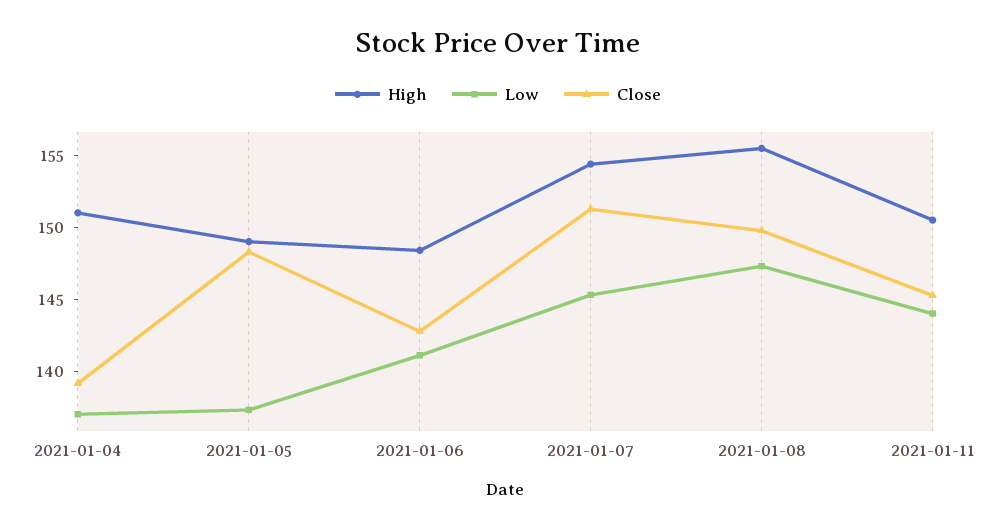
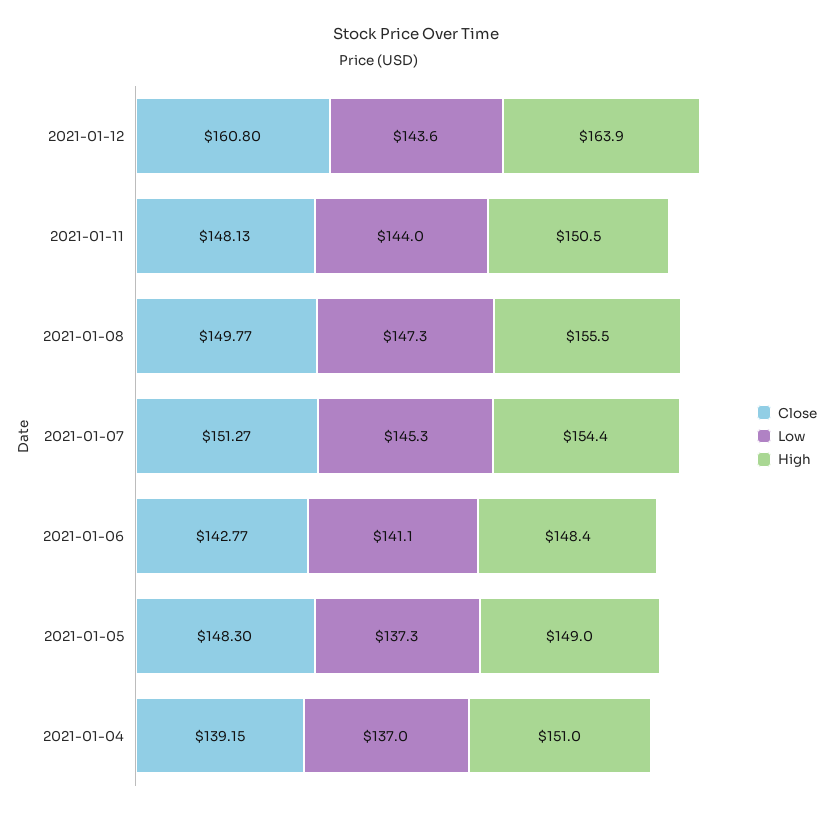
Close, 2021-01-11: 145 -> 148.13
Close, 2021-01-12: none -> 160.8
Low, 2021-01-12: none -> 143.6
High, 2021-01-12: none -> 163.9

